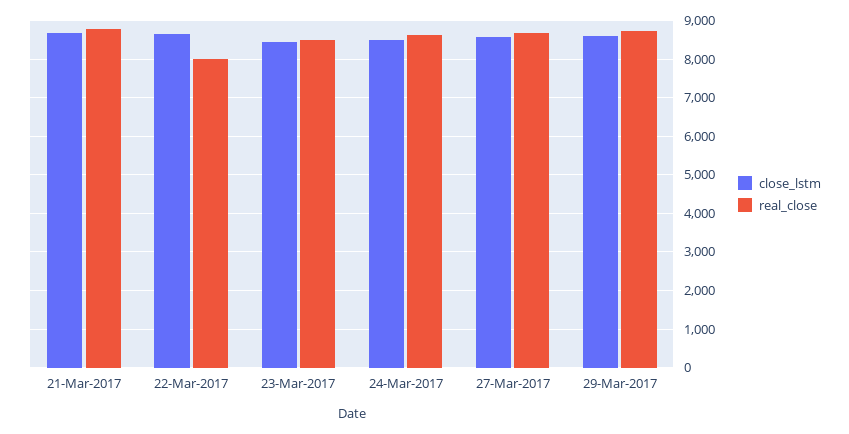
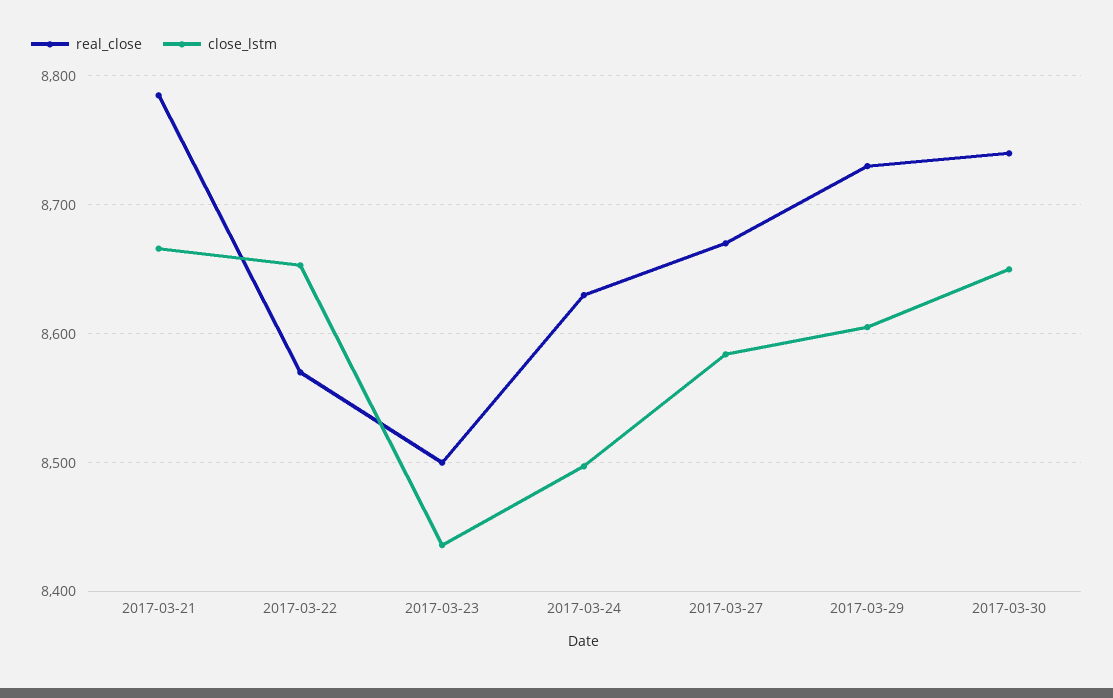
real_close, 22-Mar-2017: 8000 -> 8570
real_close, 2017-03-30: none -> 8740
close_lstm, 2017-03-30: none -> 8650

